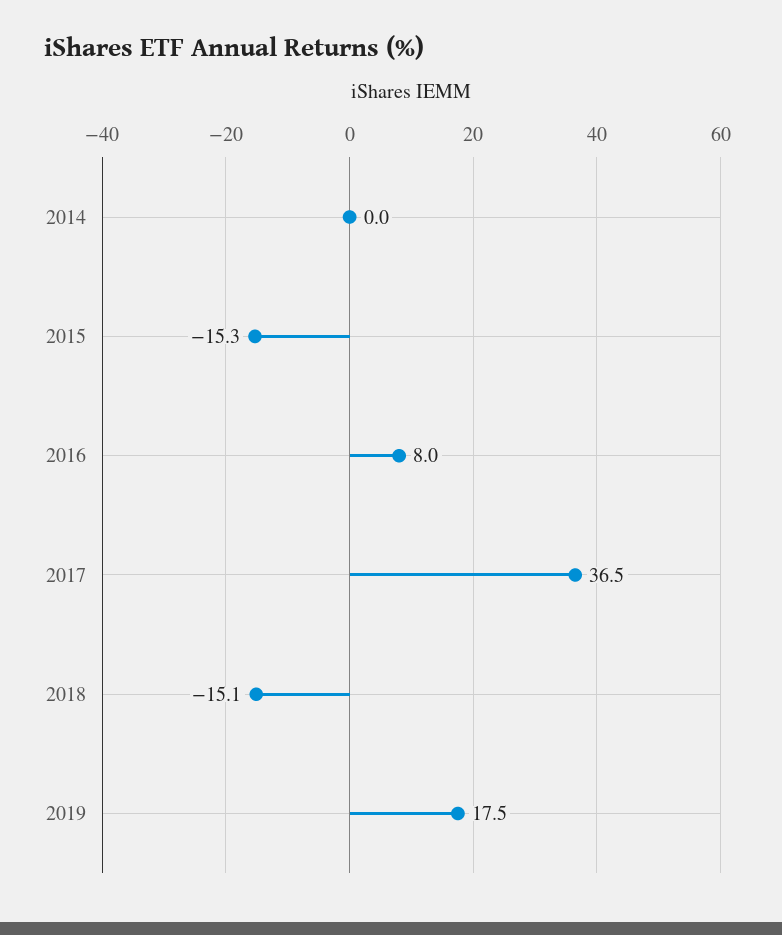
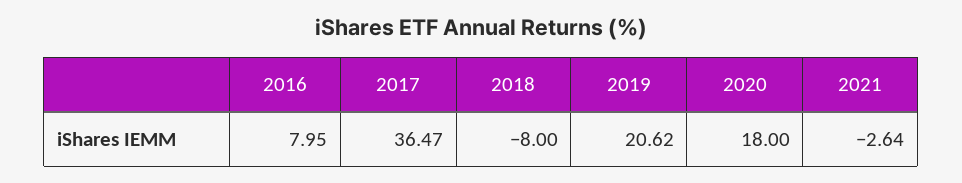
2014: 0 -> none
2015: -15.3 -> none
2018: -15.1 -> -8
2019: 17.5 -> 20.62
2020: none -> 18
2021: none -> -2.64

